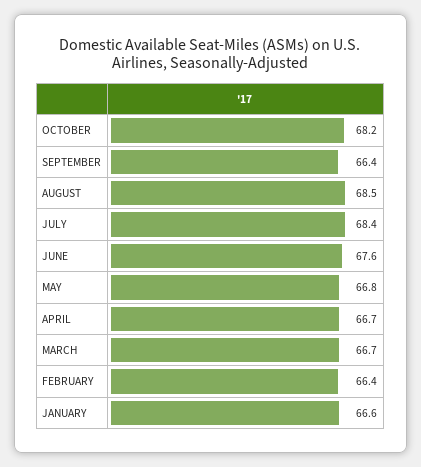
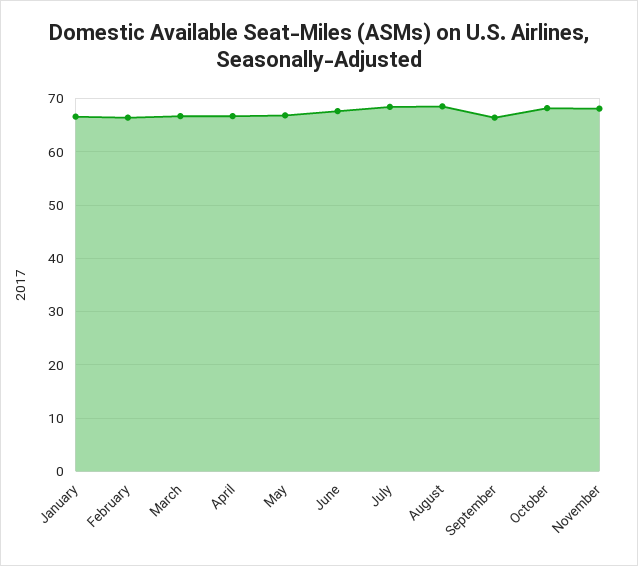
November: none -> 68

